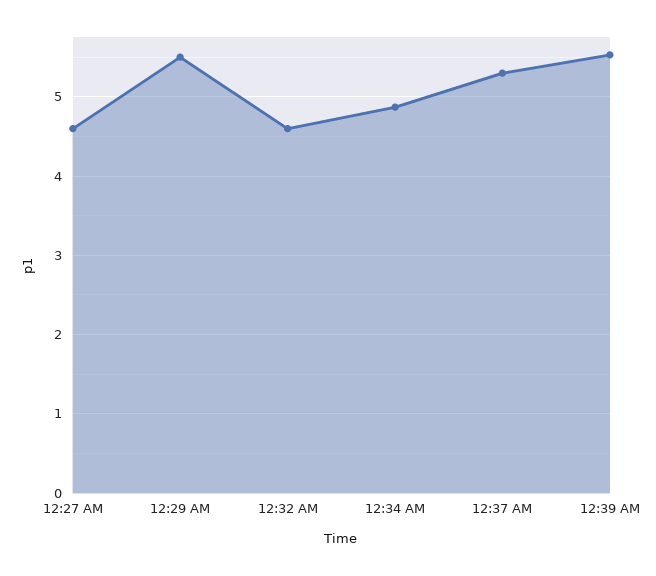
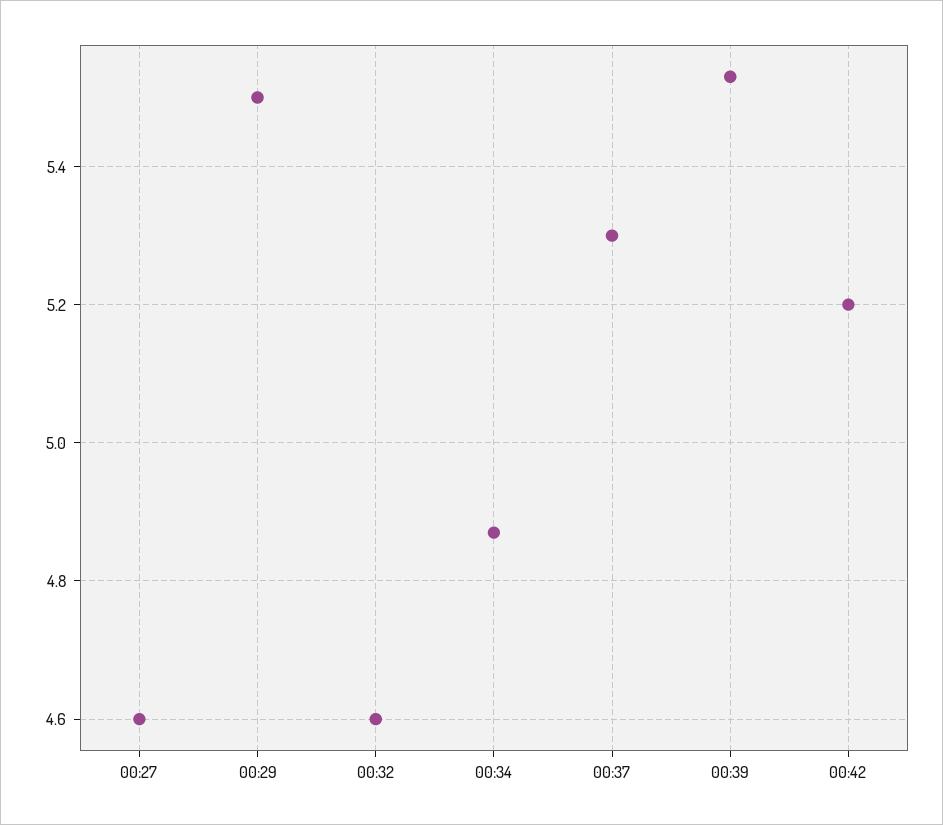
00:42: none -> 5.2

